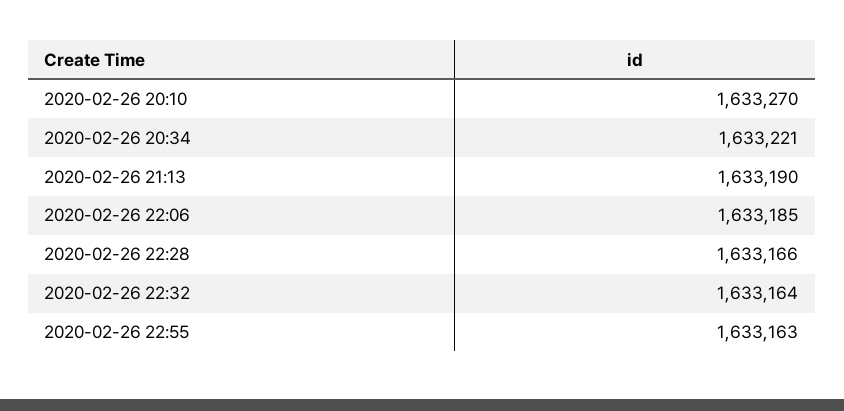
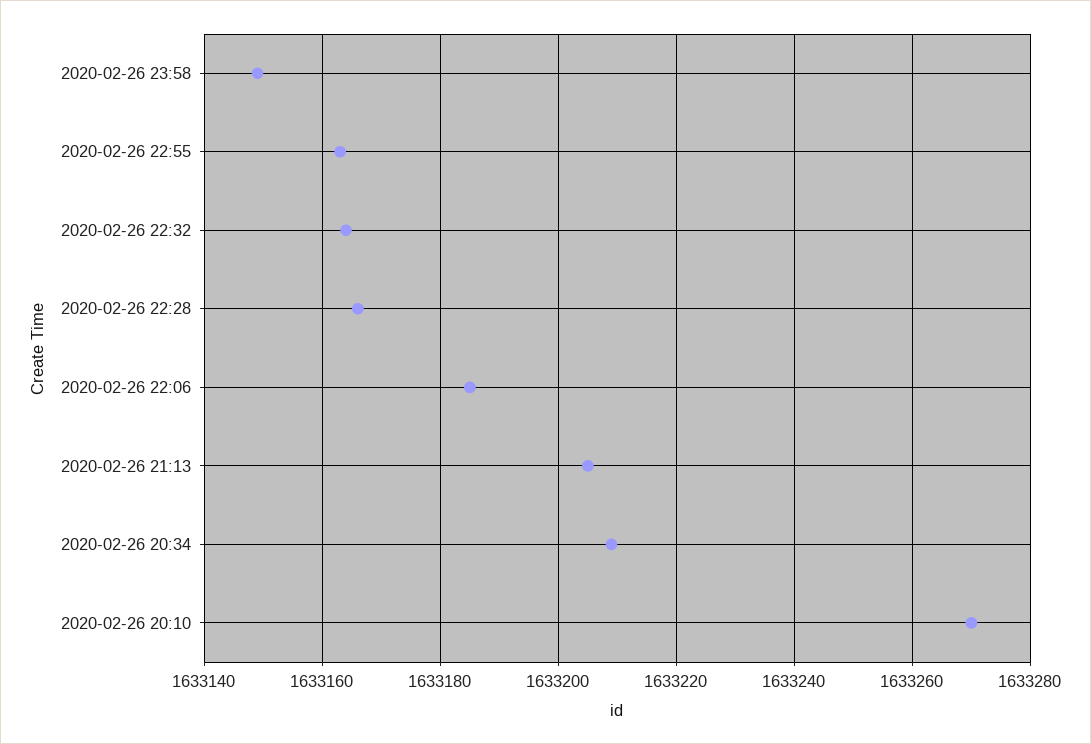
2020-02-26 20:34: 1633221 -> 1633210
2020-02-26 21:13: 1633190 -> 1633205
2020-02-26 23:58: none -> 1633150

